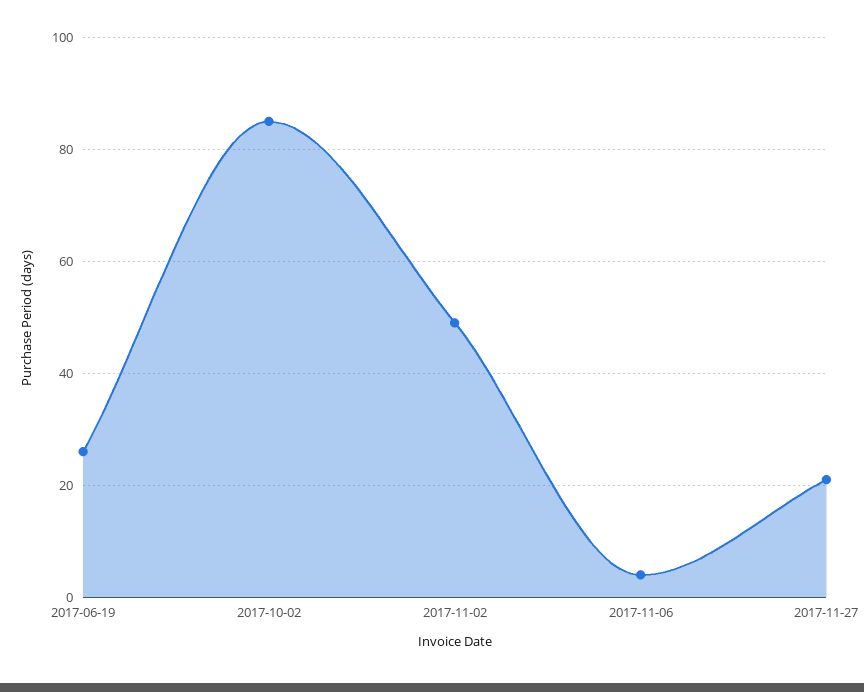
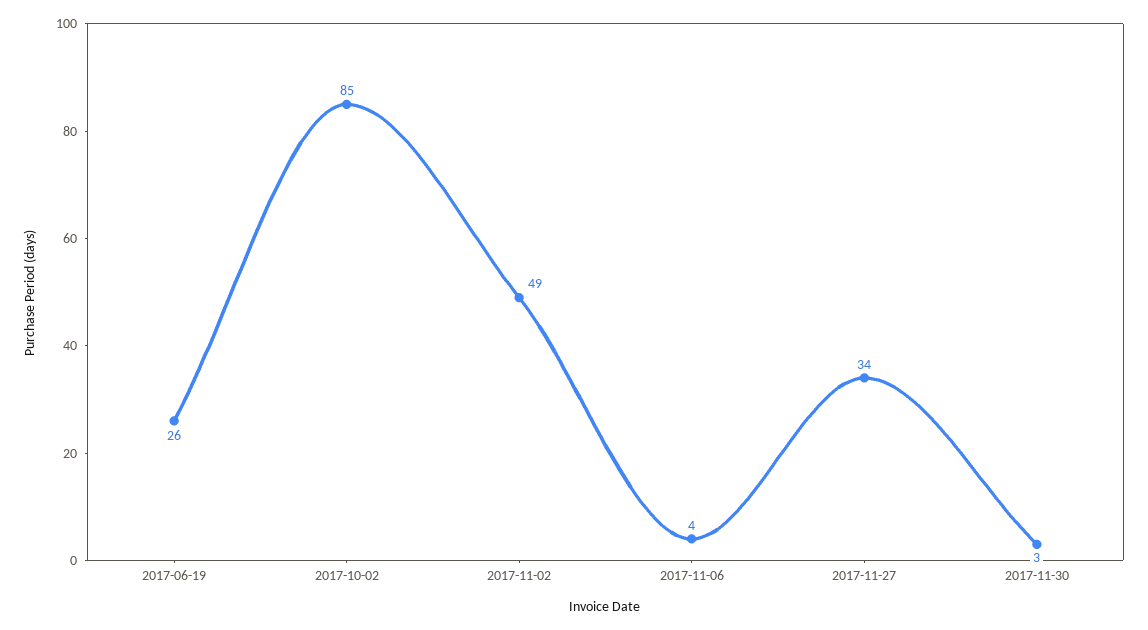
2017-11-27: 20 -> 34
2017-11-30: none -> 3

